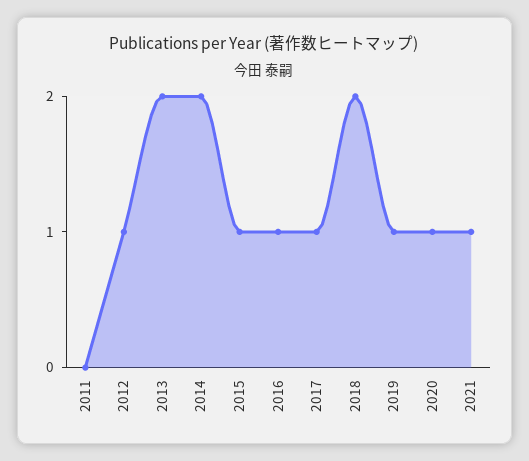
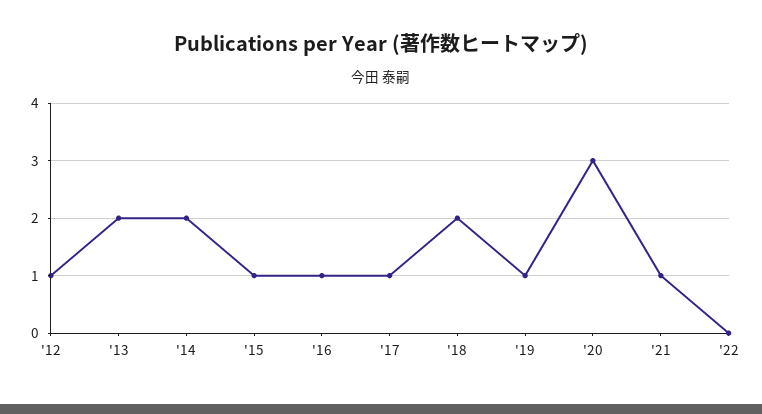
2011: 0 -> none
2020: 1 -> 3
'22: none -> 0

